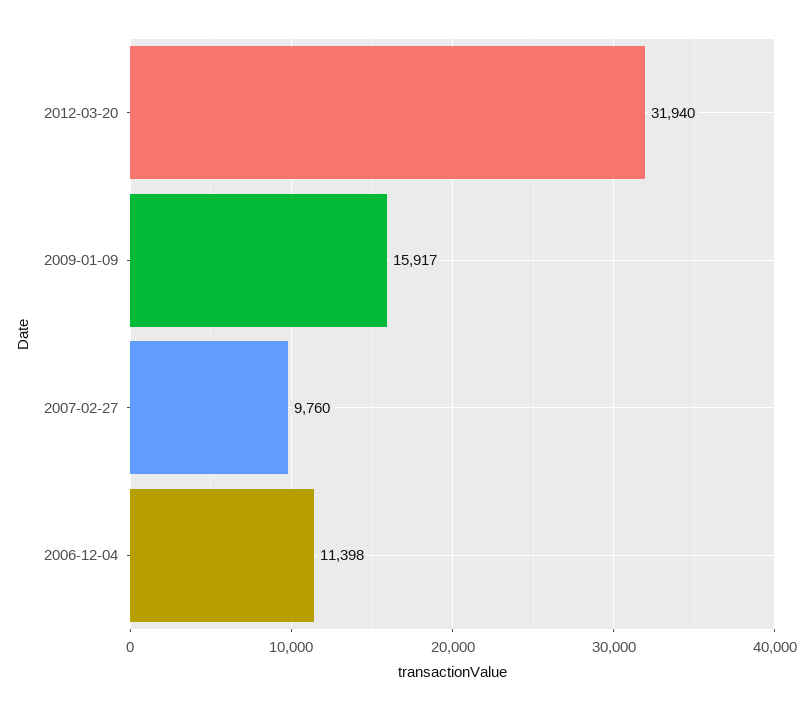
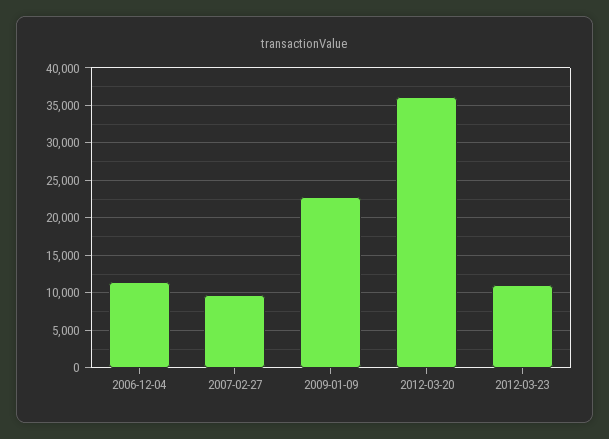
2012-03-20: 31940 -> 36000
2009-01-09: 15917 -> 23000
2012-03-23: none -> 11000

